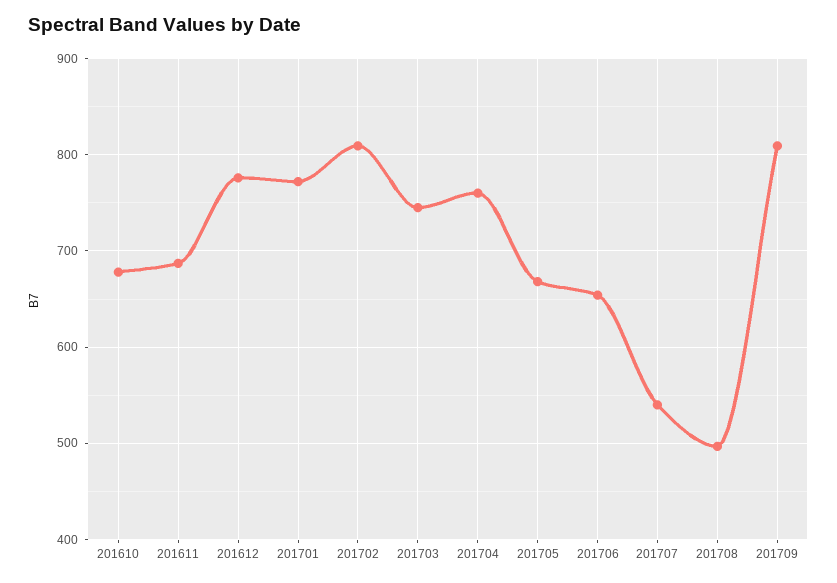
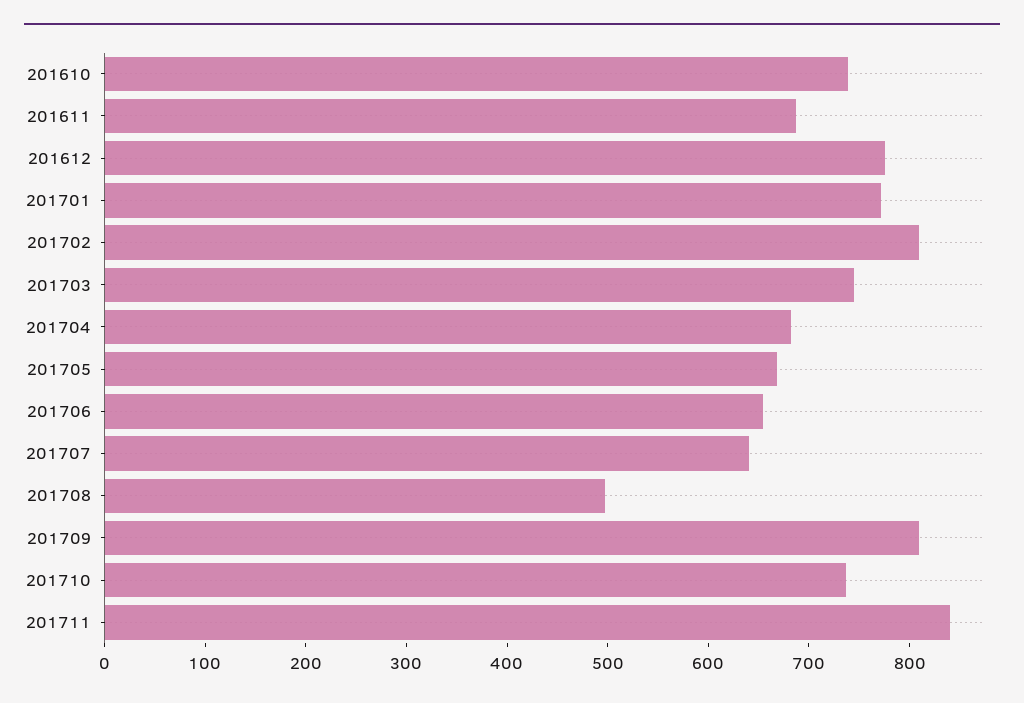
201610: 680 -> 740
201704: 760 -> 680
201707: 540 -> 640
201710: none -> 740
201711: none -> 840

